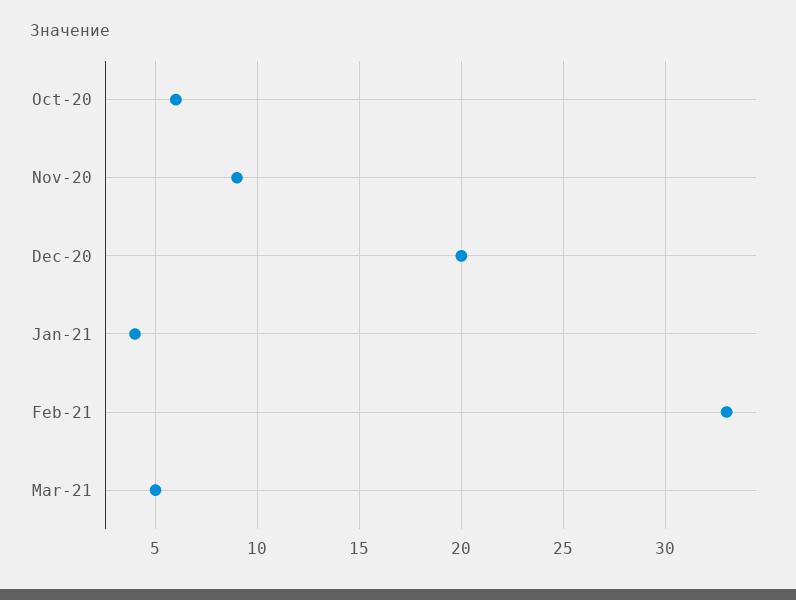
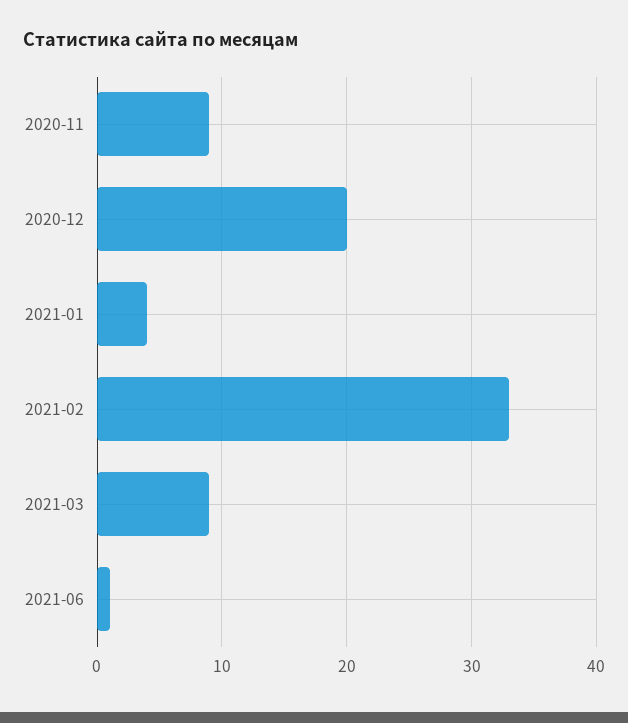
Oct-20: 6 -> none
Mar-21: 5 -> 9
2021-06: none -> 1

